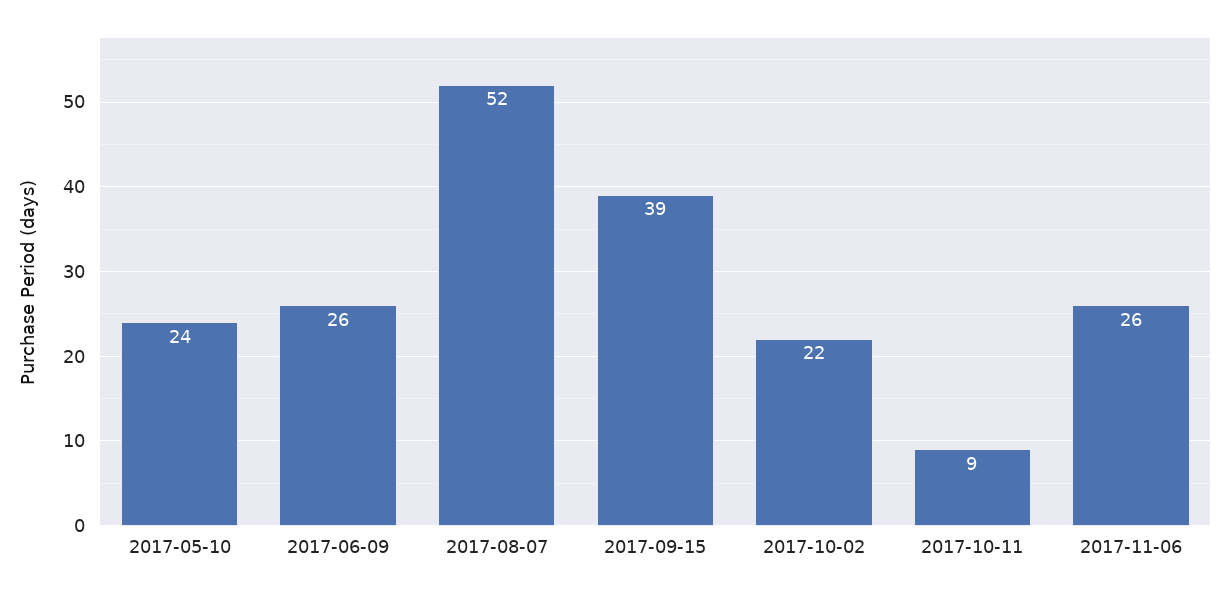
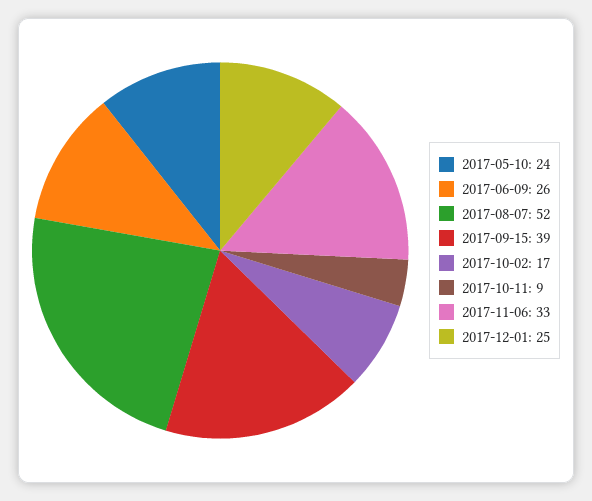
2017-10-02: 22 -> 17
2017-11-06: 26 -> 33
2017-12-01: none -> 25

